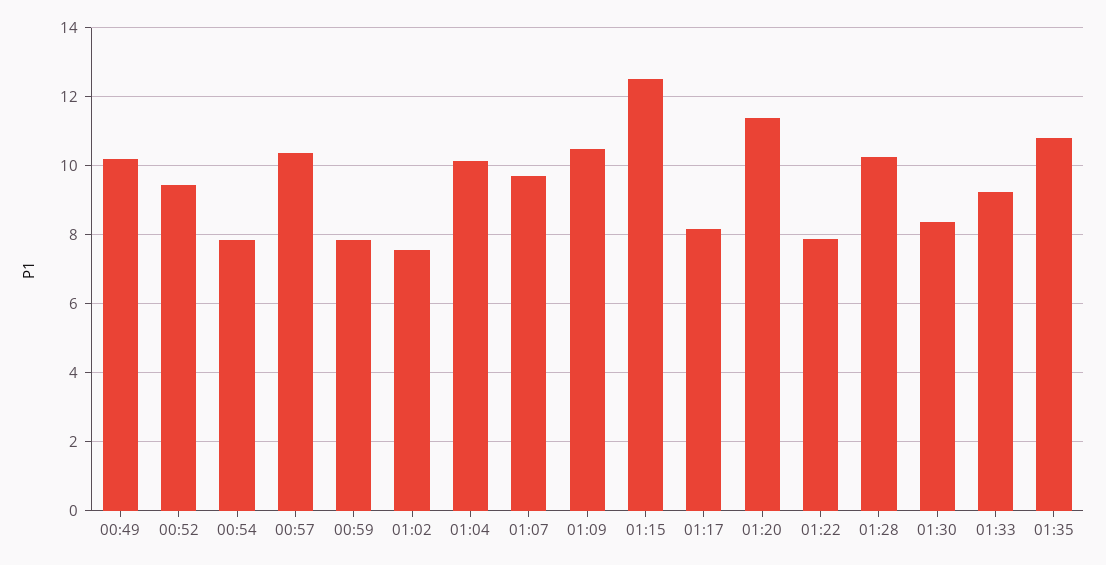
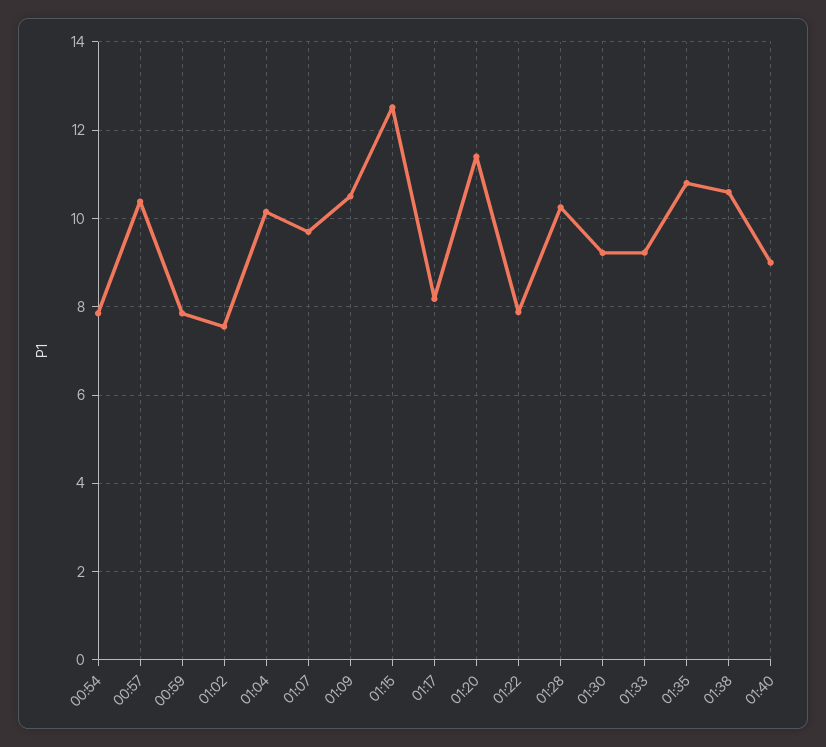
00:49: 10.2 -> none
00:52: 9.4 -> none
01:30: 8.4 -> 9.2
01:38: none -> 10.6
01:40: none -> 9

